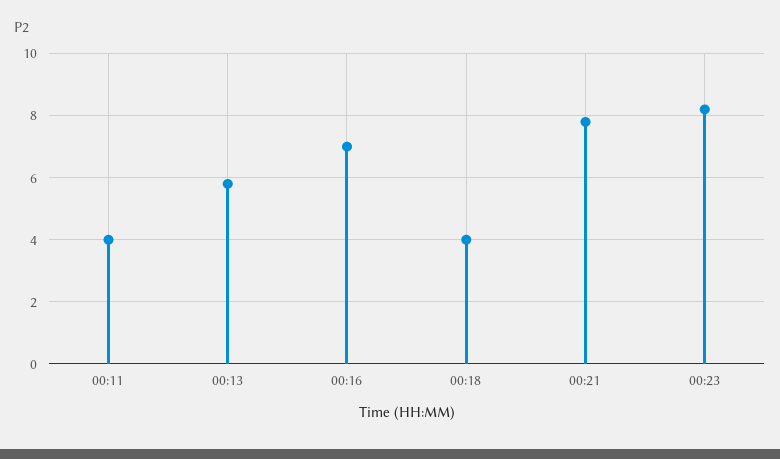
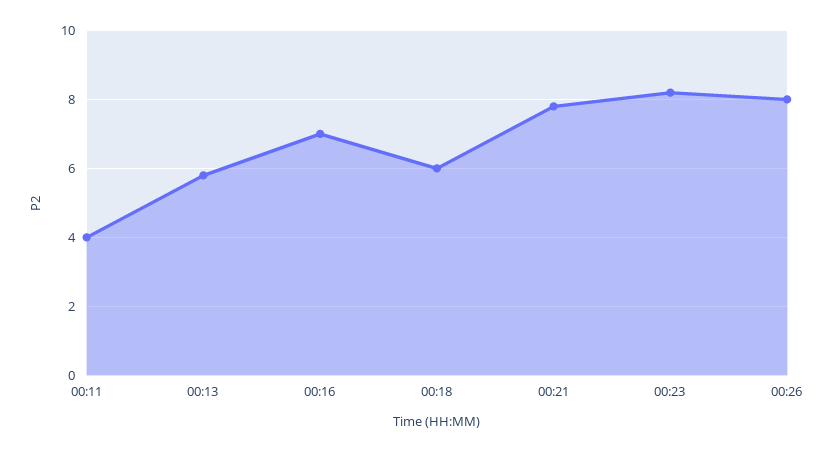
00:18: 4 -> 6
00:26: none -> 8

